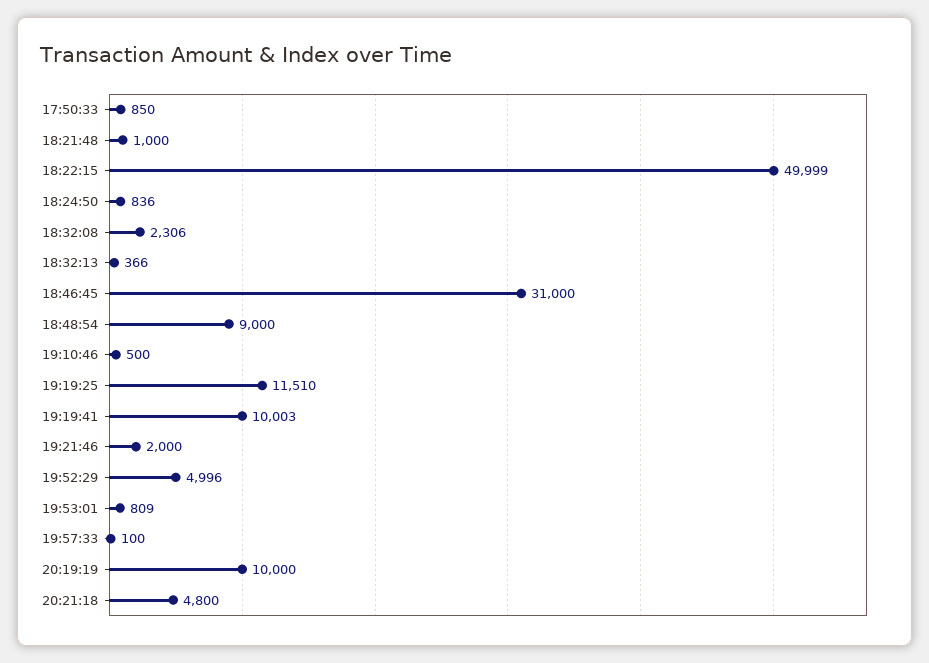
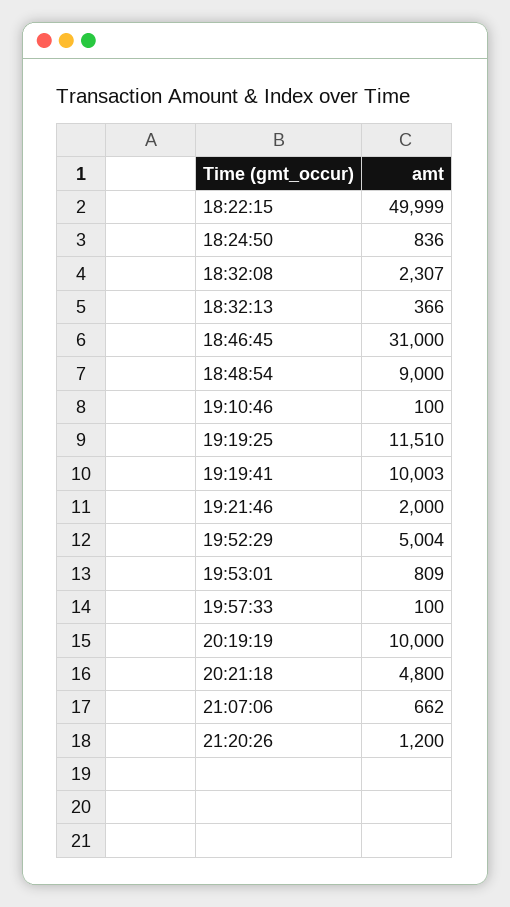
17:50:33: 850 -> none
18:21:48: 1000 -> none
18:32:08: 2306 -> 2307
19:10:46: 500 -> 100
19:52:29: 4996 -> 5004
21:07:06: none -> 662
21:20:26: none -> 1200

